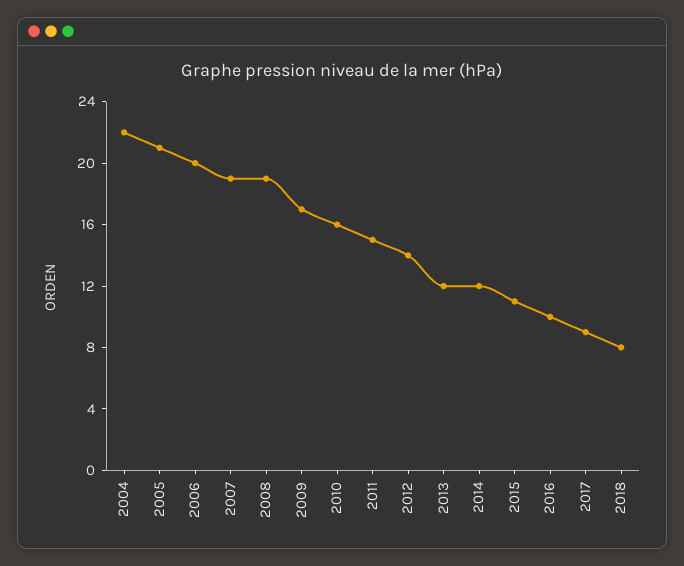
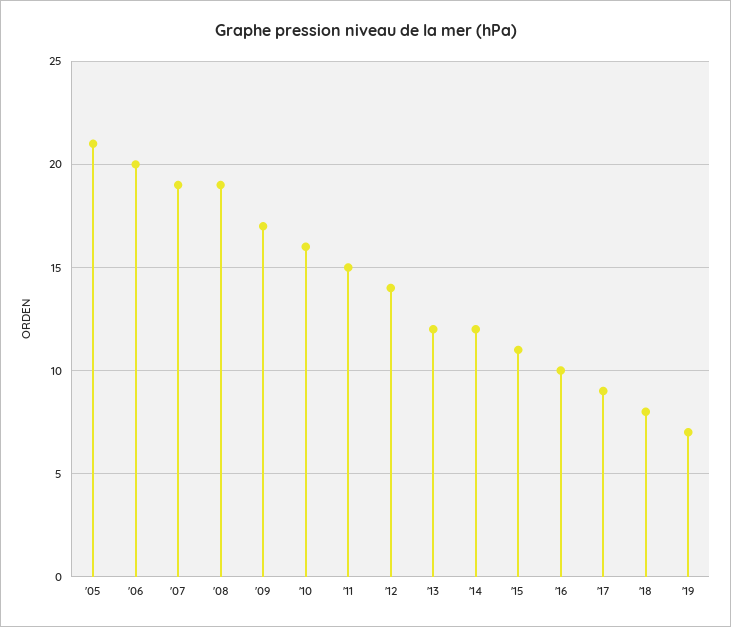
2004: 22 -> none
'19: none -> 7

